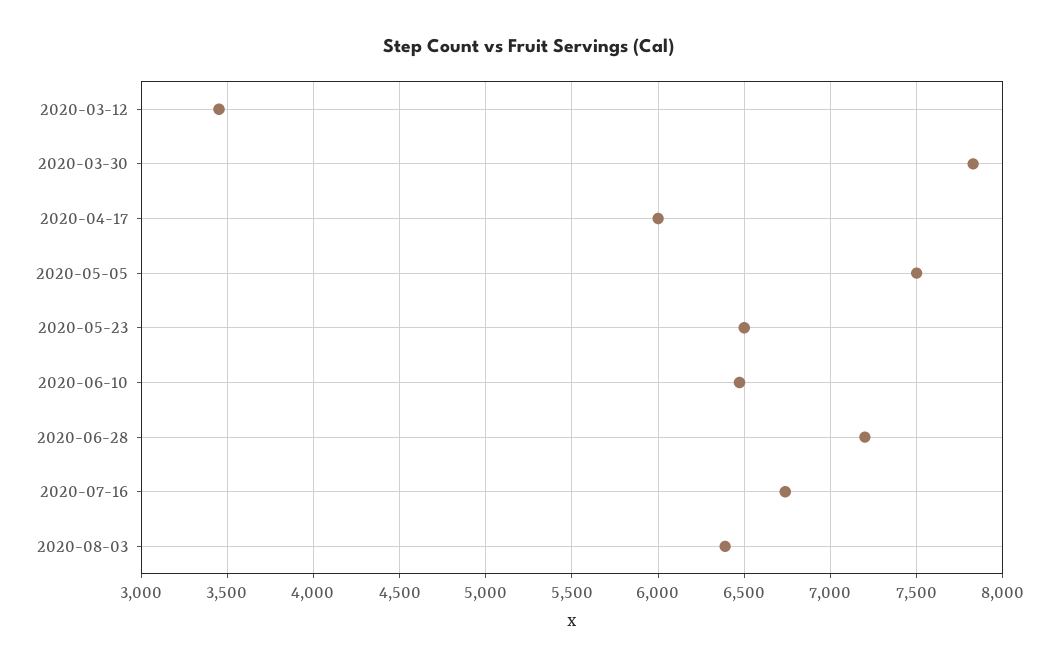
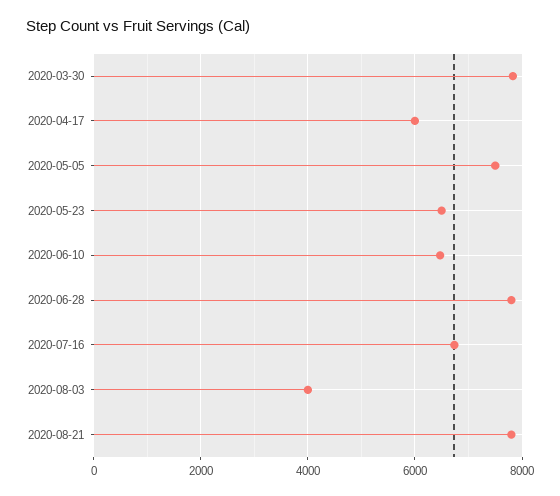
2020-03-12: 3450 -> none
2020-06-28: 7200 -> 7800
2020-08-03: 6400 -> 4000
2020-08-21: none -> 7800

